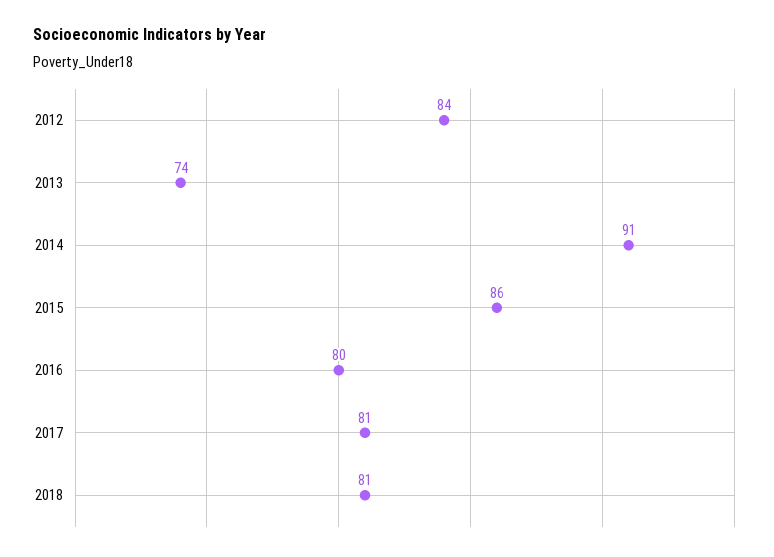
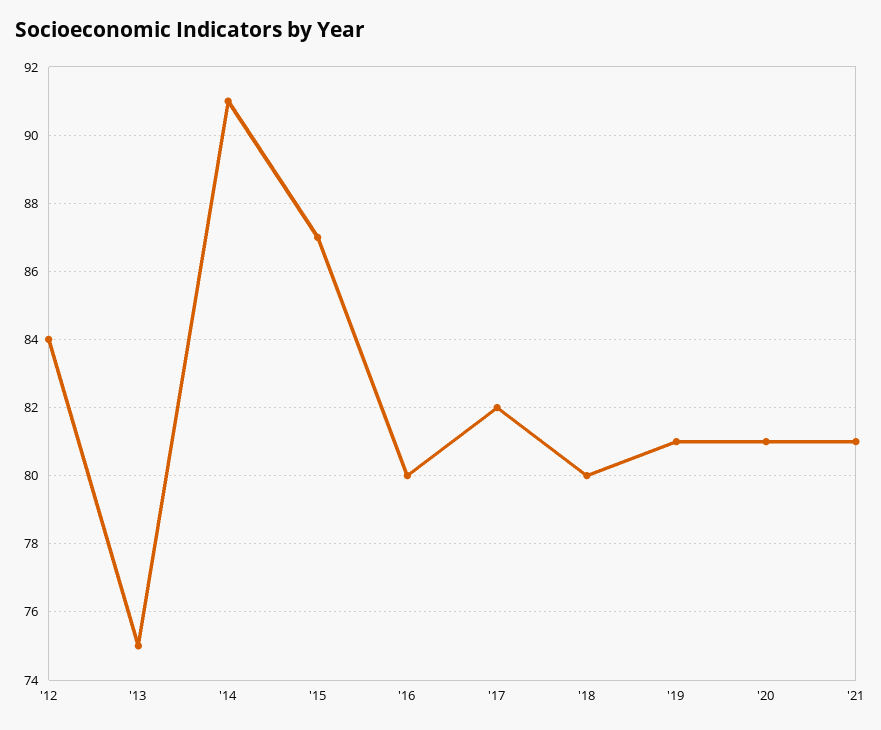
2013: 74 -> 75
2015: 86 -> 87
2017: 81 -> 82
2018: 81 -> 80
'19: none -> 81
'20: none -> 81
'21: none -> 81

